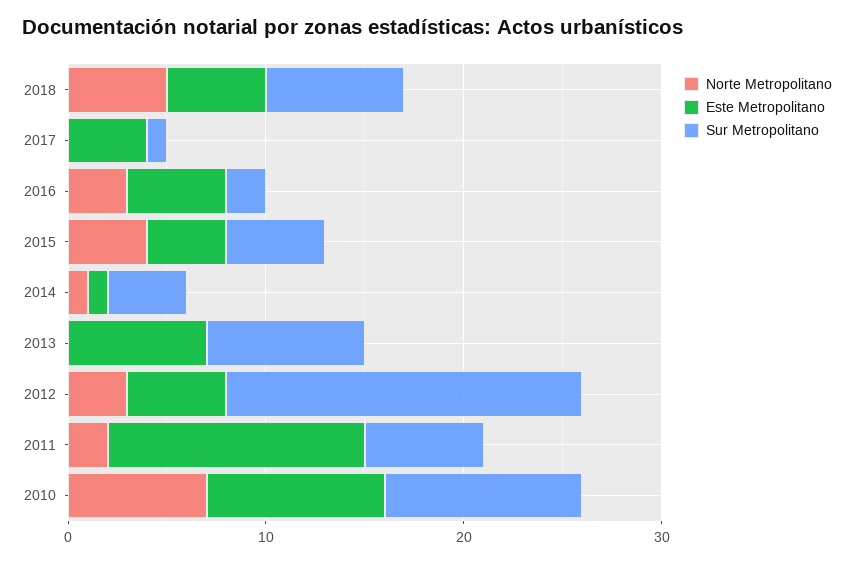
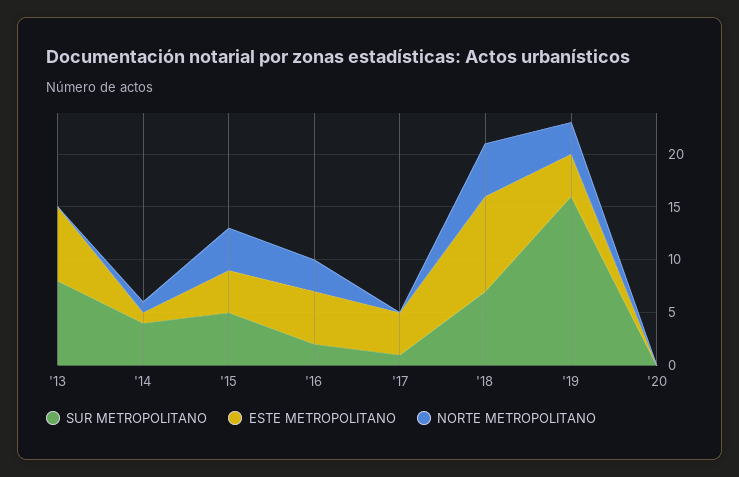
Este Metropolitano, 2018: 5 -> 9
Norte Metropolitano, 2012: 3 -> none
Este Metropolitano, 2012: 5 -> none
Sur Metropolitano, 2012: 18 -> none
Norte Metropolitano, 2011: 2 -> none
Este Metropolitano, 2011: 13 -> none
Sur Metropolitano, 2011: 6 -> none
Norte Metropolitano, 2010: 7 -> none
Este Metropolitano, 2010: 9 -> none
Sur Metropolitano, 2010: 10 -> none
Sur Metropolitano, '19: none -> 16
Este Metropolitano, '19: none -> 4
Norte Metropolitano, '19: none -> 3
Sur Metropolitano, '20: none -> 0
Este Metropolitano, '20: none -> 0
Norte Metropolitano, '20: none -> 0

